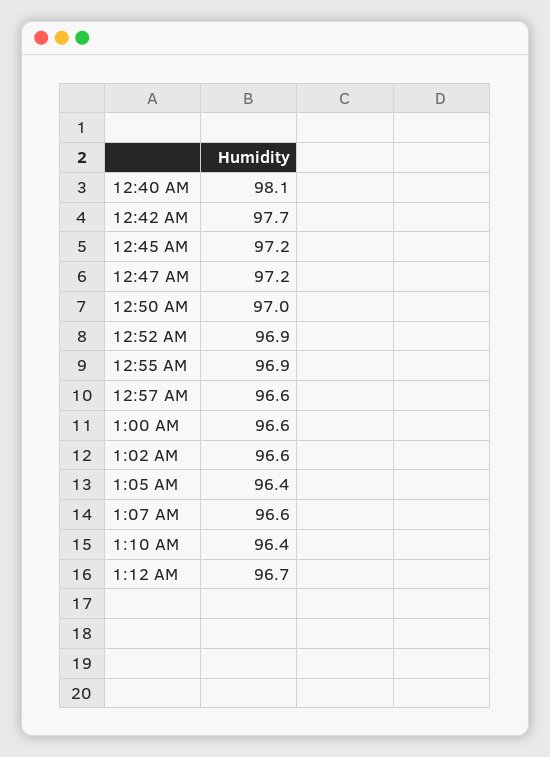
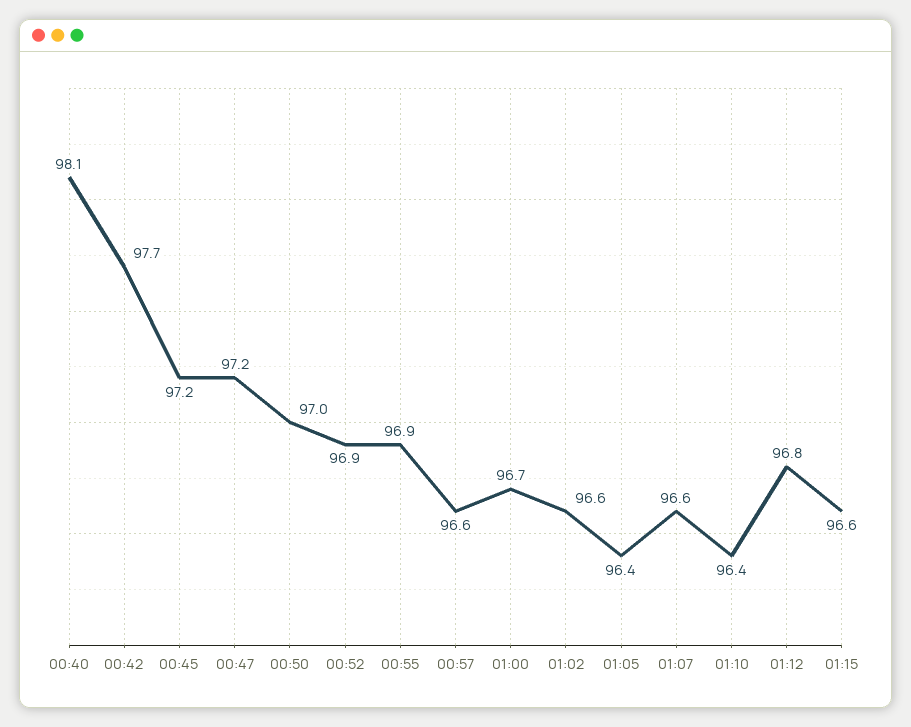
1:00 AM: 96.6 -> 96.7
1:12 AM: 96.7 -> 96.8
01:15: none -> 96.6

